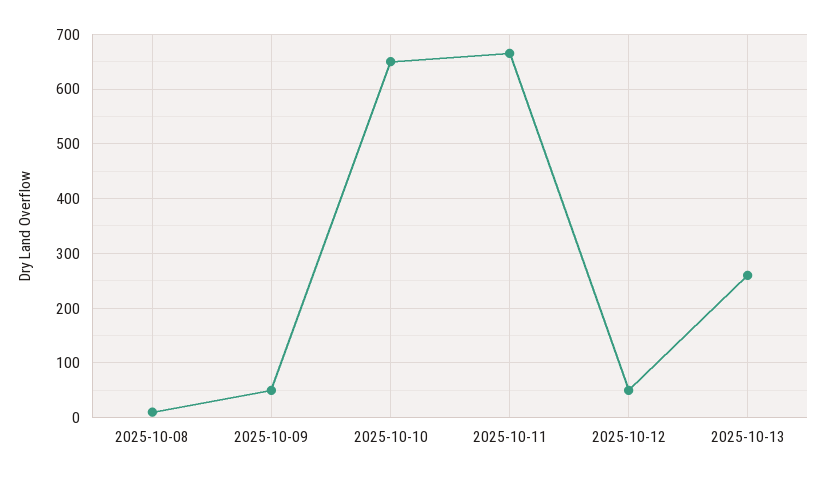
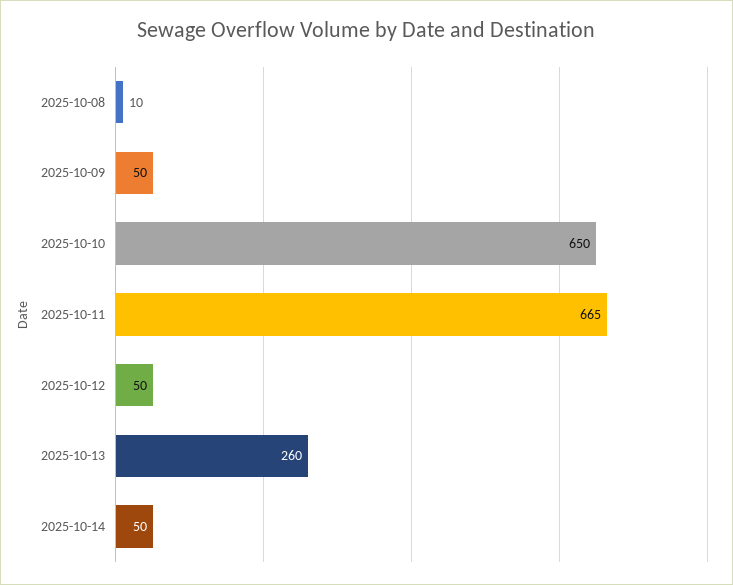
2025-10-14: none -> 50

